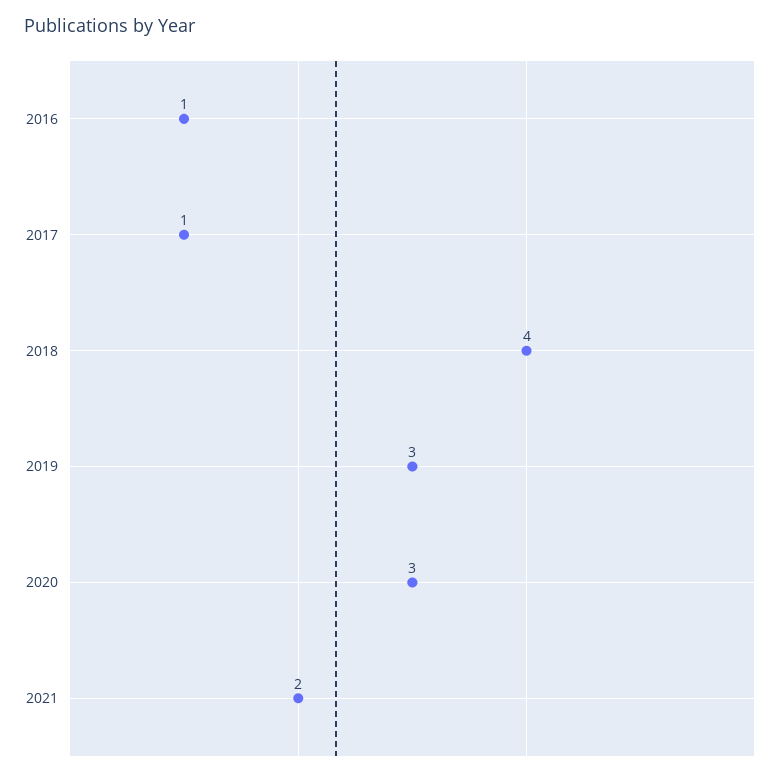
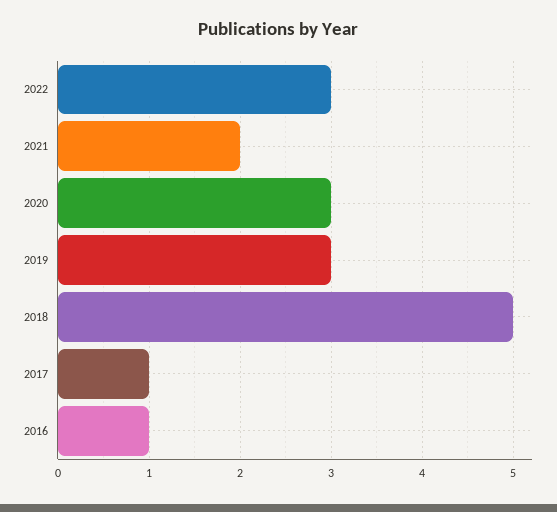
2018: 4 -> 5
2022: none -> 3

